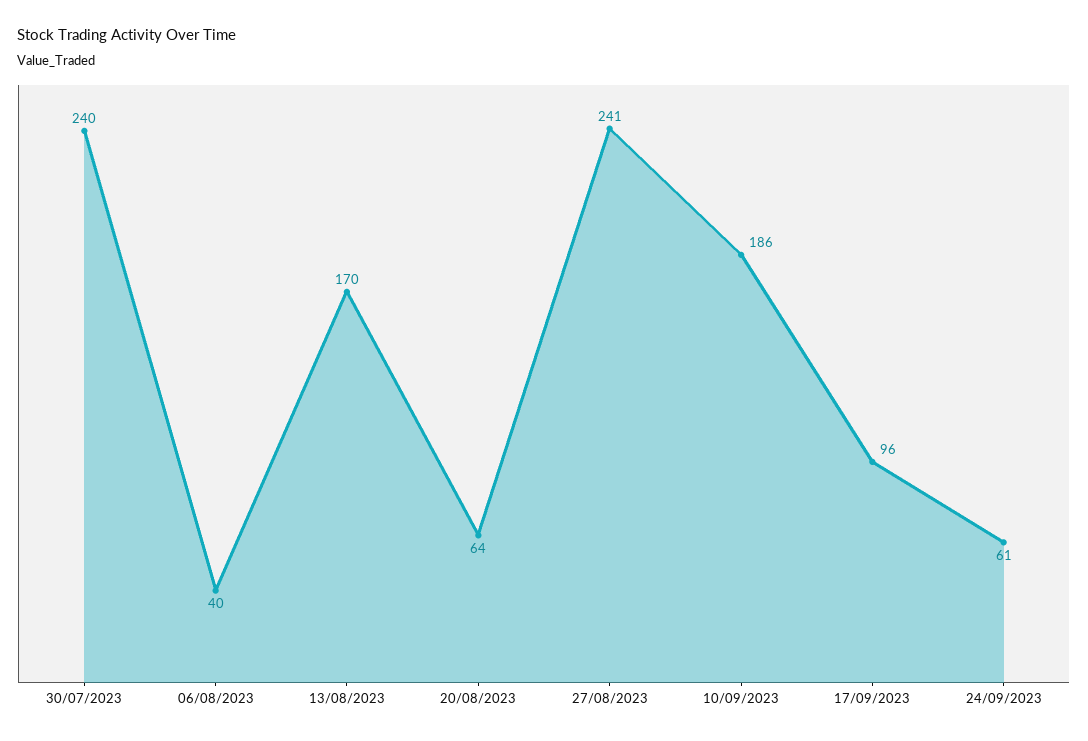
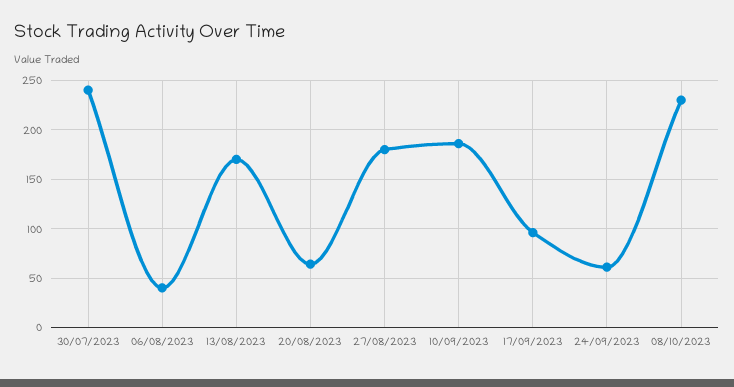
27/08/2023: 241 -> 180
08/10/2023: none -> 230

